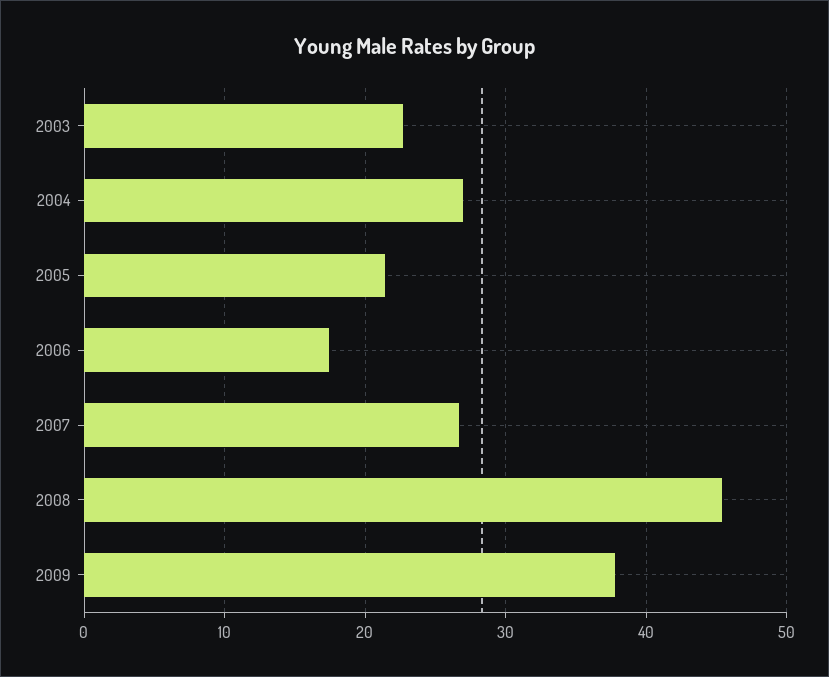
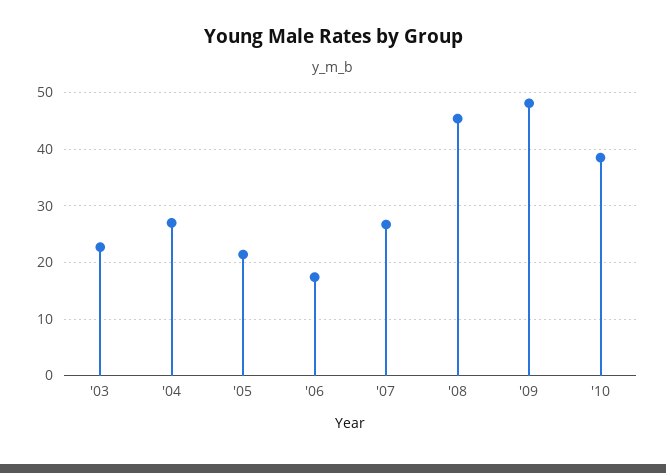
2009: 38 -> 48
'10: none -> 38

